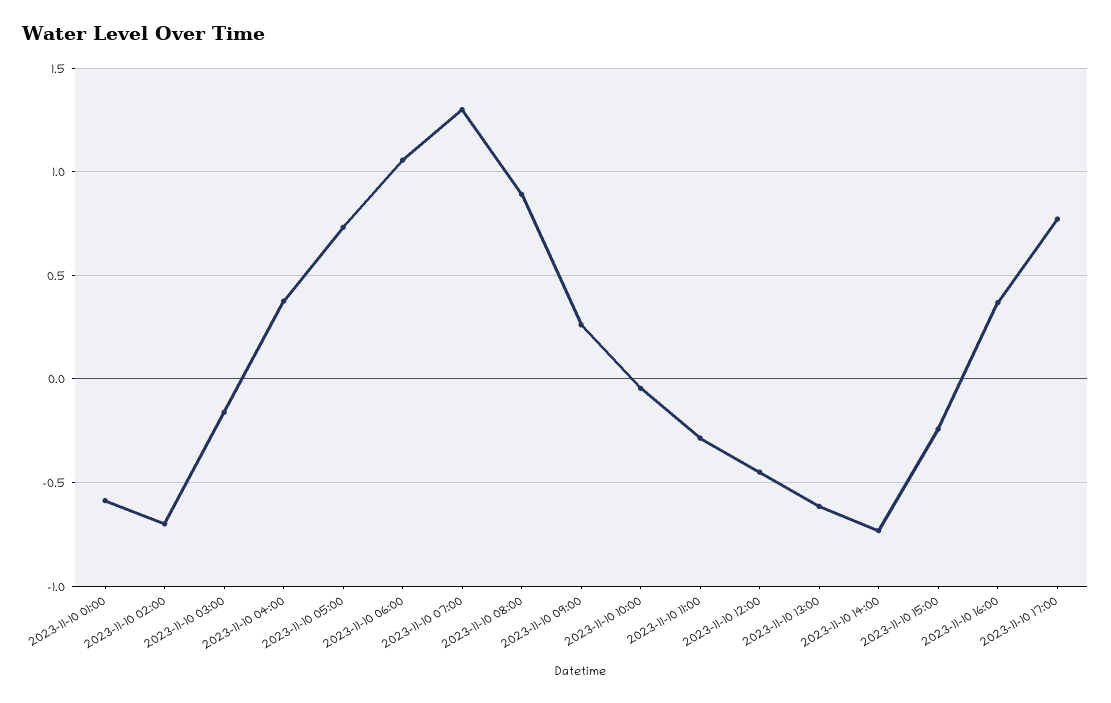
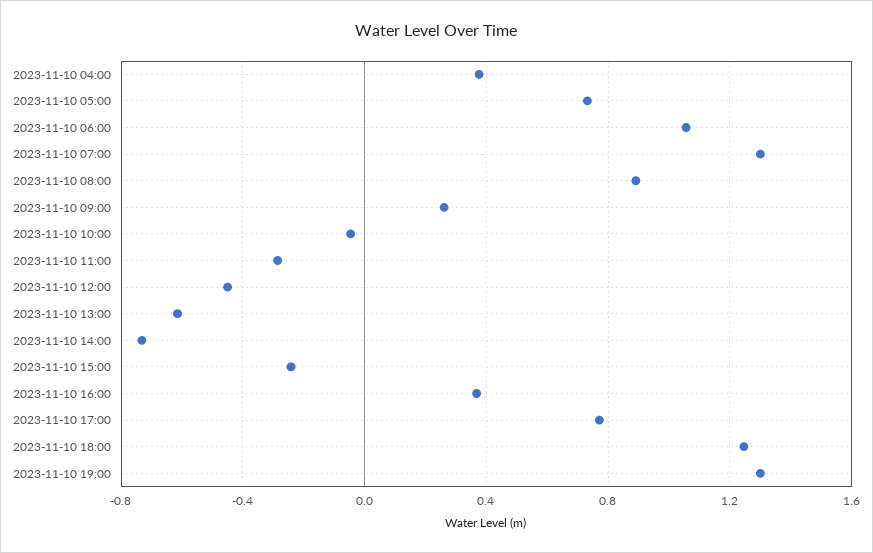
2023-11-10 01:00: -0.6 -> none
2023-11-10 02:00: -0.7 -> none
2023-11-10 03:00: -0.15 -> none
2023-11-10 18:00: none -> 1.25
2023-11-10 19:00: none -> 1.3

